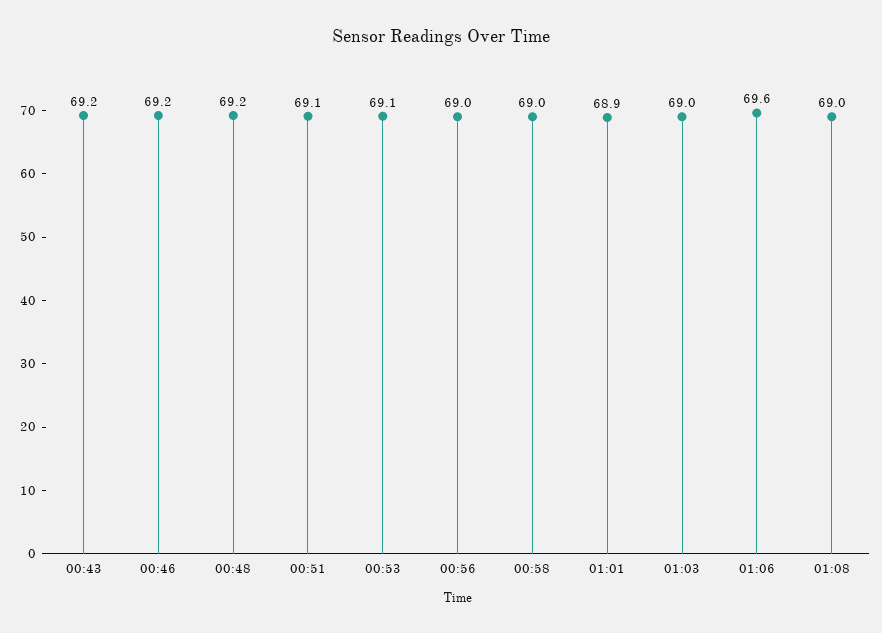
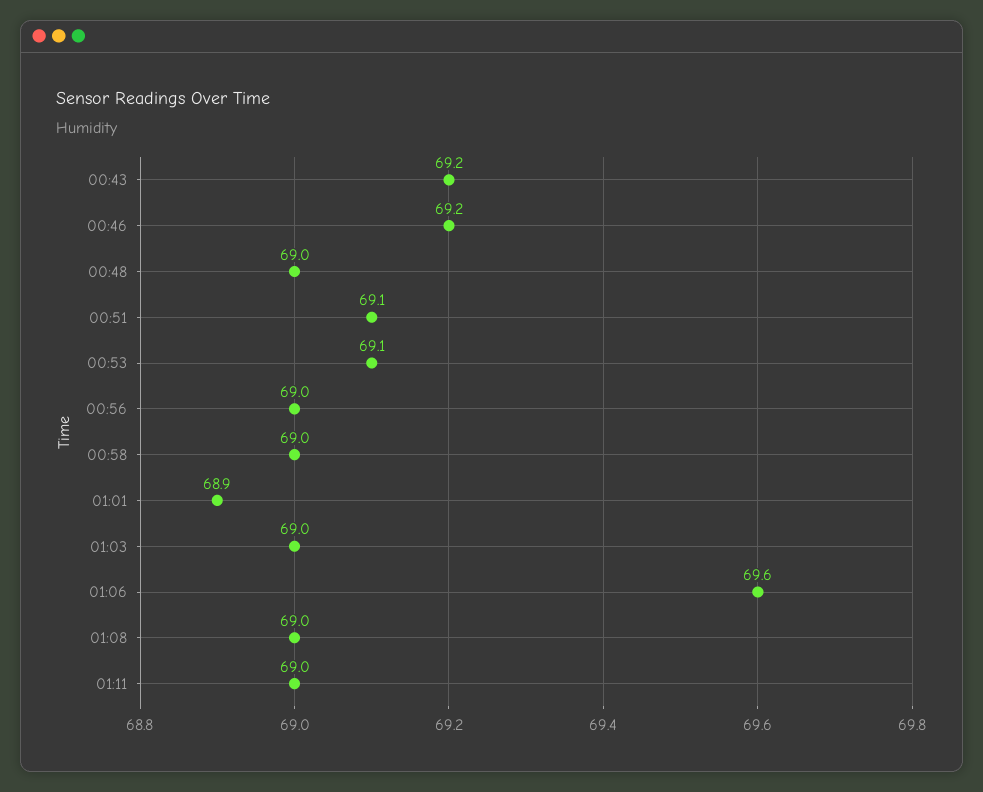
00:48: 69.2 -> 69
01:11: none -> 69

